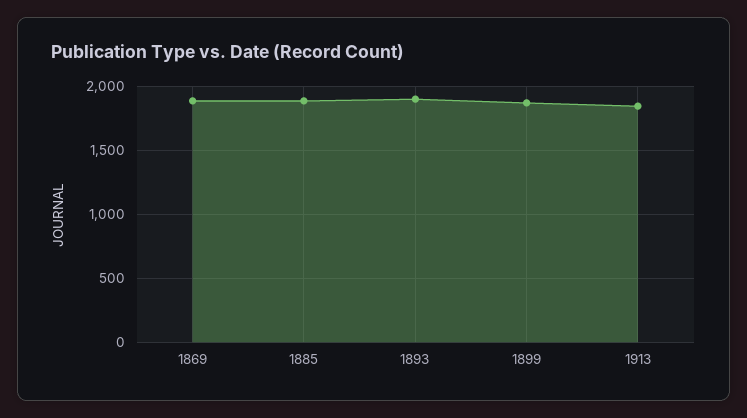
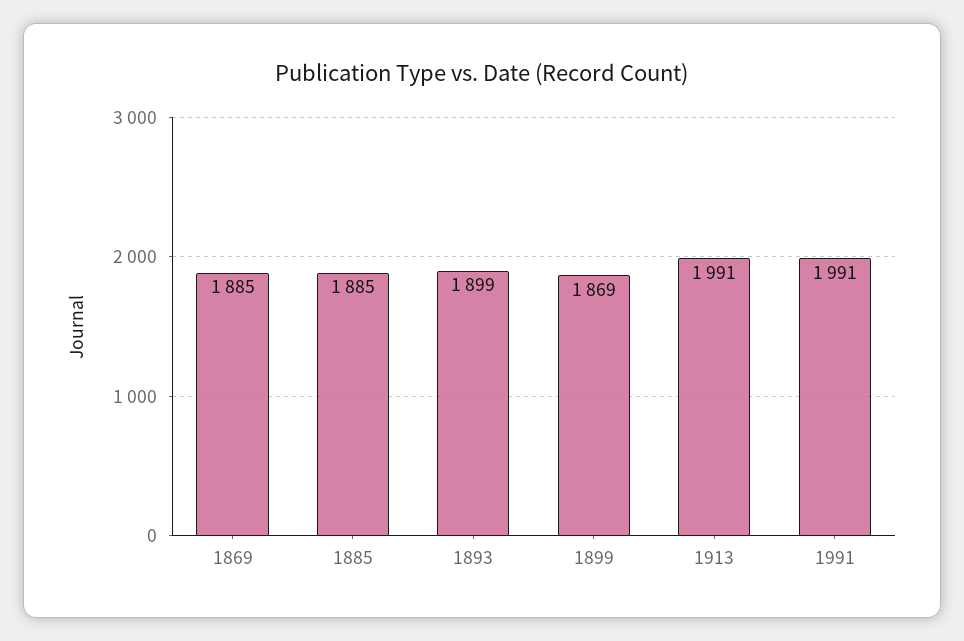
1913: 1850 -> 1991
1991: none -> 1991

